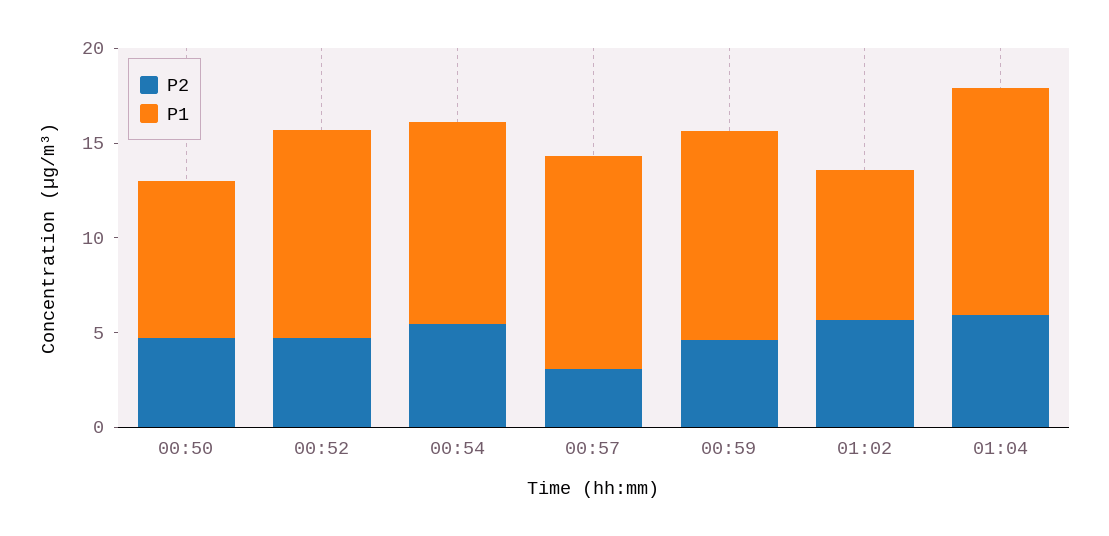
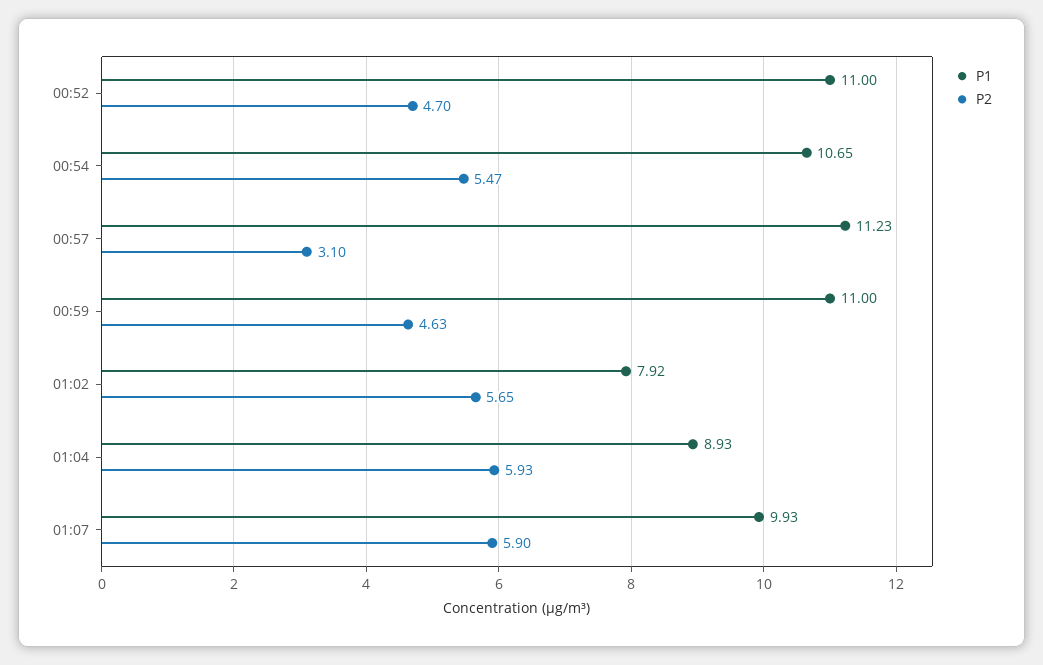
P2, 00:50: 5 -> none
P1, 00:50: 8 -> none
P1, 01:04: 12 -> 8.93
P1, 01:07: none -> 9.93
P2, 01:07: none -> 5.9

